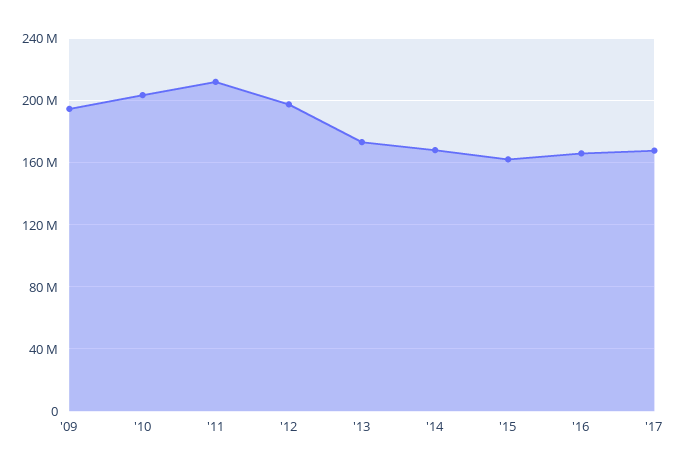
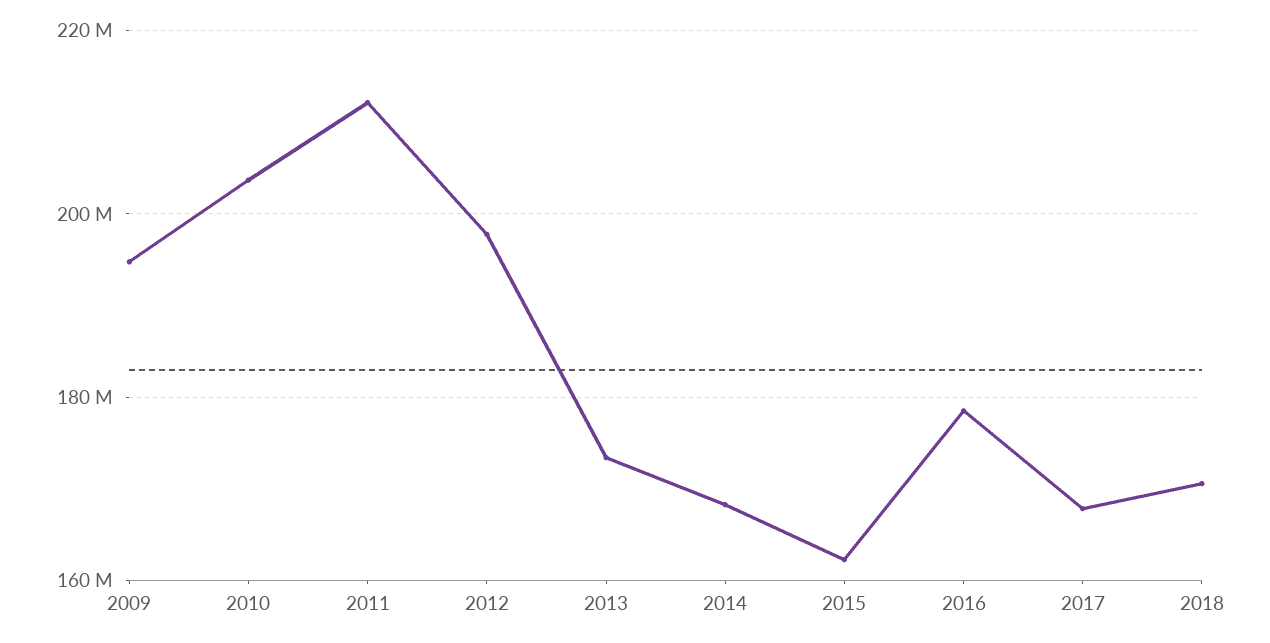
'16: 165000000 -> 178000000
2018: none -> 170000000

